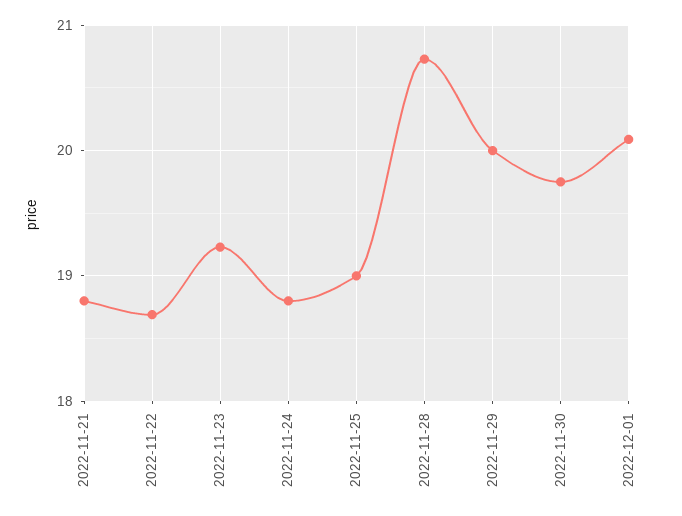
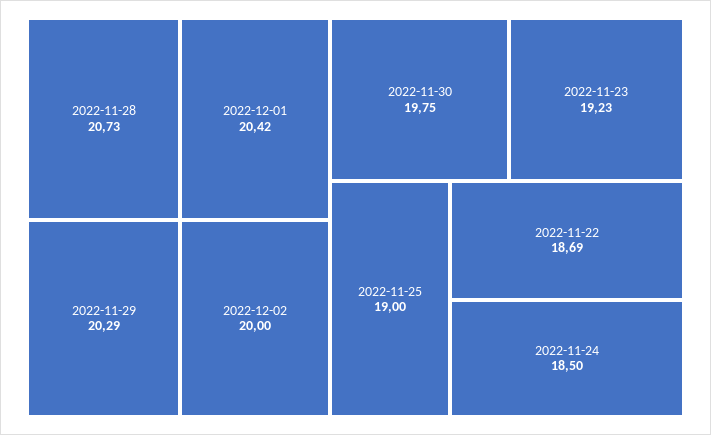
2022-11-21: 18.8 -> none
2022-11-24: 18.8 -> 18.5
2022-11-29: 20 -> 20.29
2022-12-01: 20.1 -> 20.42
2022-12-02: none -> 20

